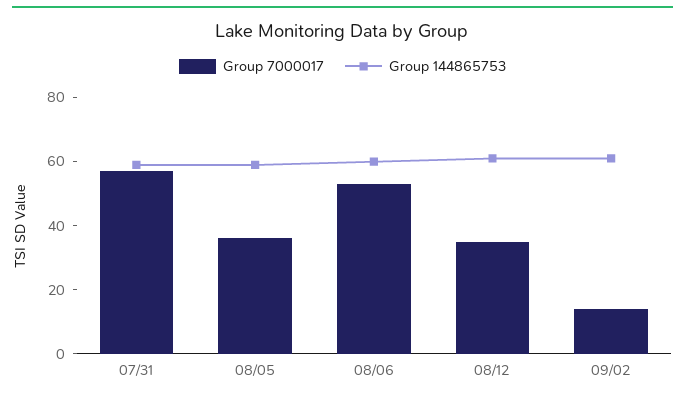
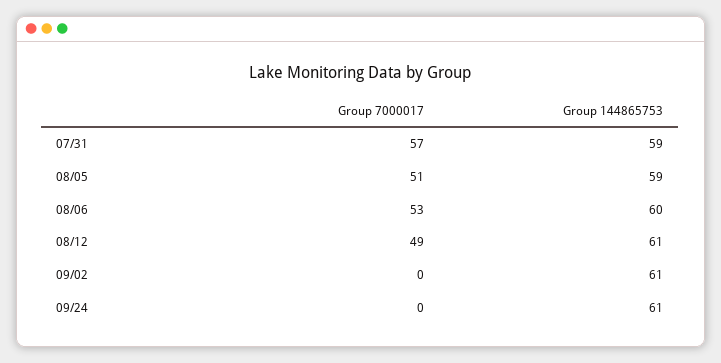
Group 7000017, 08/05: 35 -> 51
Group 7000017, 08/12: 35 -> 49
Group 7000017, 09/02: 15 -> 0
Group 7000017, 09/24: none -> 0
Group 144865753, 09/24: none -> 61

